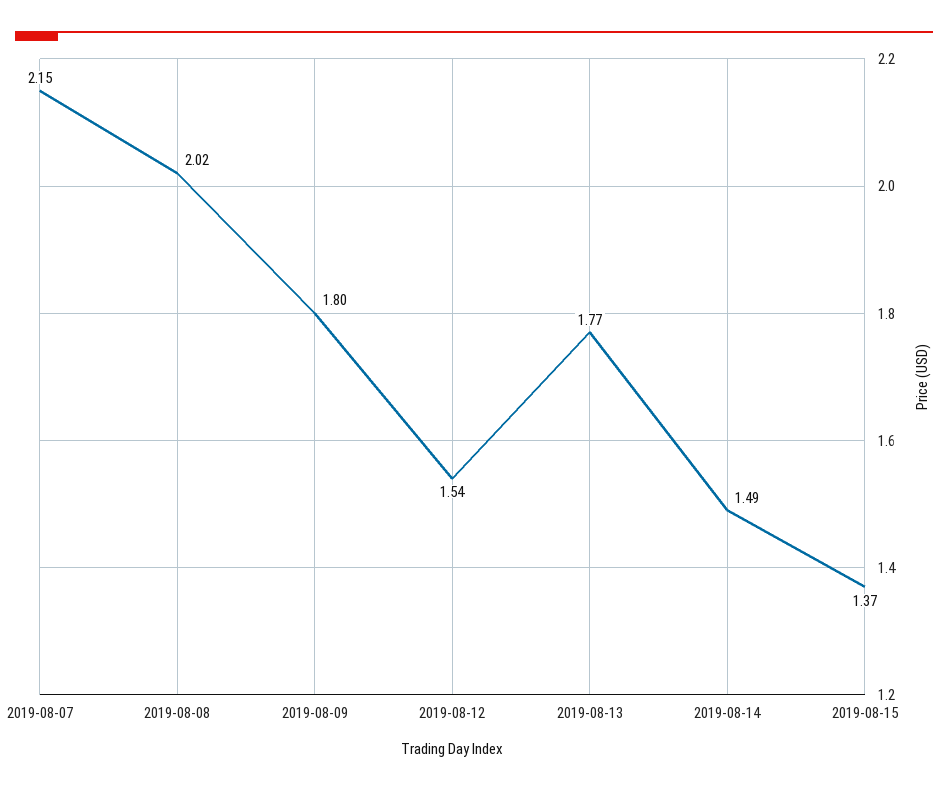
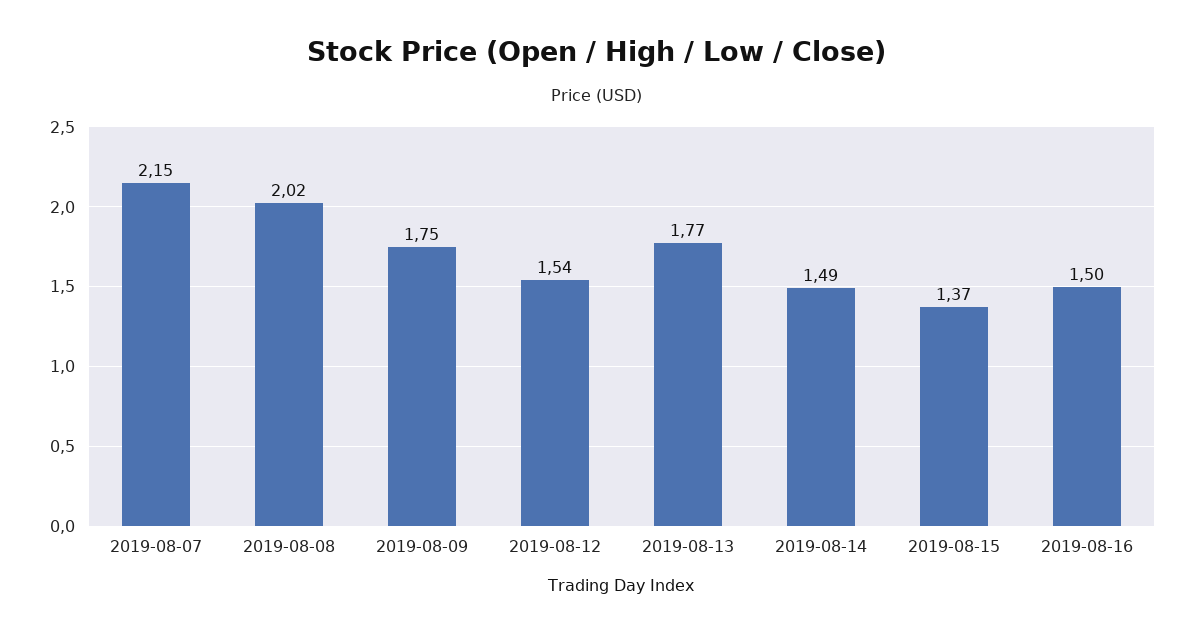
2019-08-09: 1.8 -> 1.75
2019-08-16: none -> 1.5

